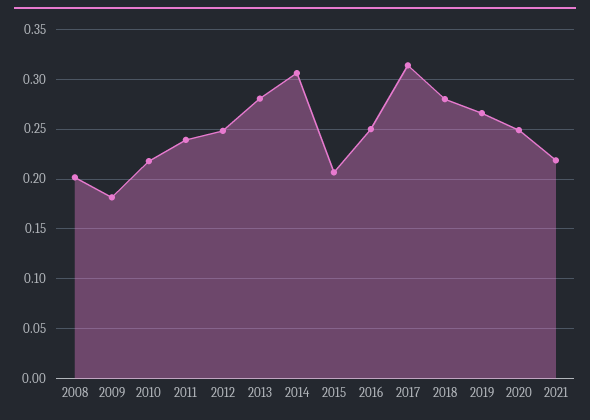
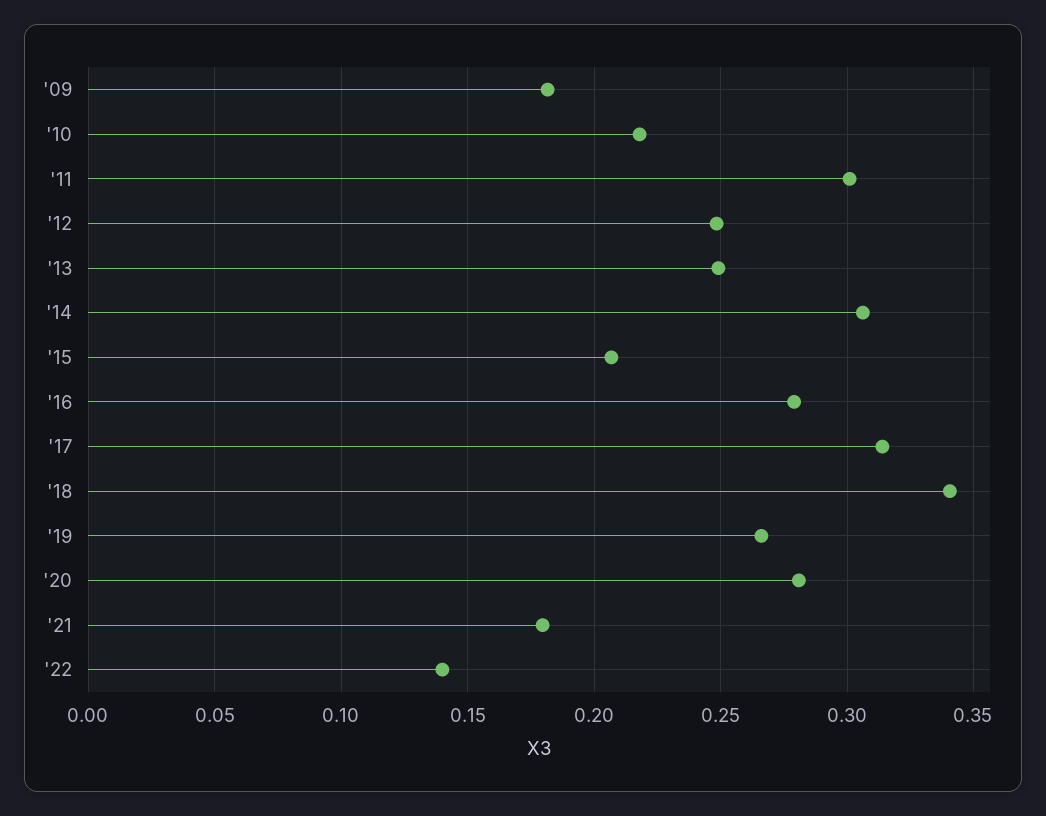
2008: 0.2 -> none
2011: 0.24 -> 0.3
2013: 0.28 -> 0.25
2016: 0.25 -> 0.28
2018: 0.28 -> 0.34
2020: 0.25 -> 0.28
2021: 0.22 -> 0.18
'22: none -> 0.14

